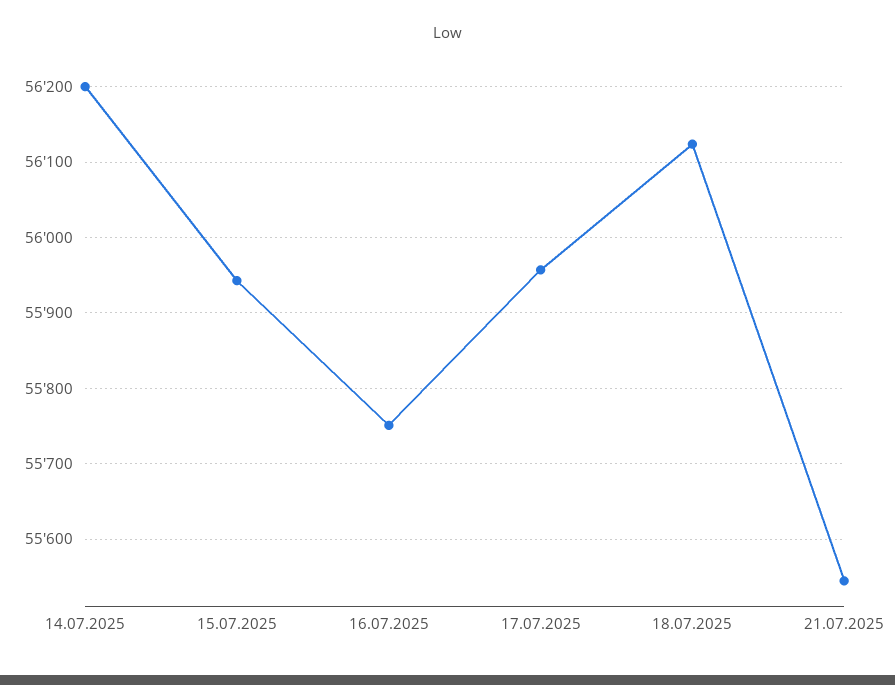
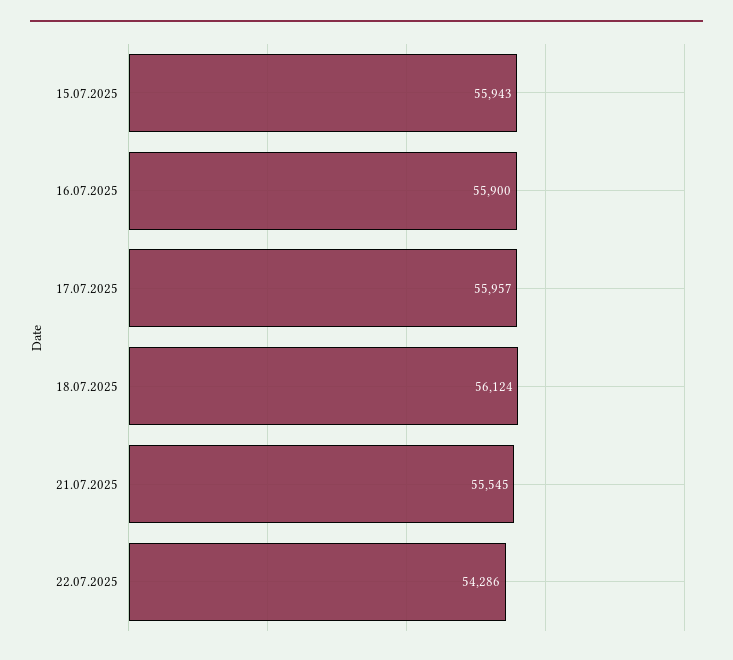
14.07.2025: 56200 -> none
16.07.2025: 55750 -> 55900
22.07.2025: none -> 54286

